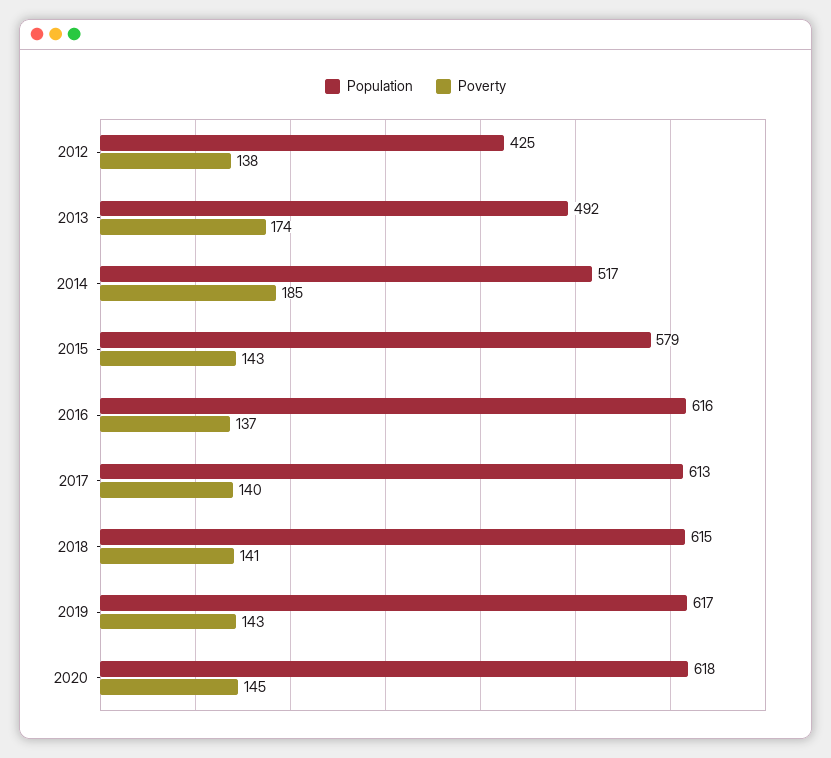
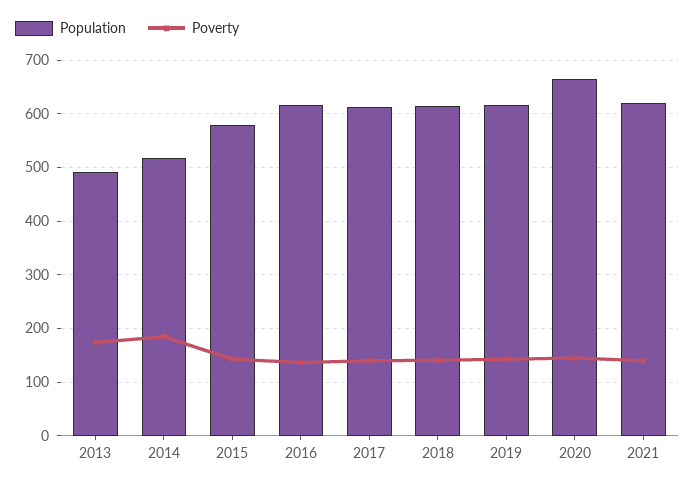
Population, 2012: 425 -> none
Poverty, 2012: 138 -> none
Population, 2020: 618 -> 660
Population, 2021: none -> 620
Poverty, 2021: none -> 140

